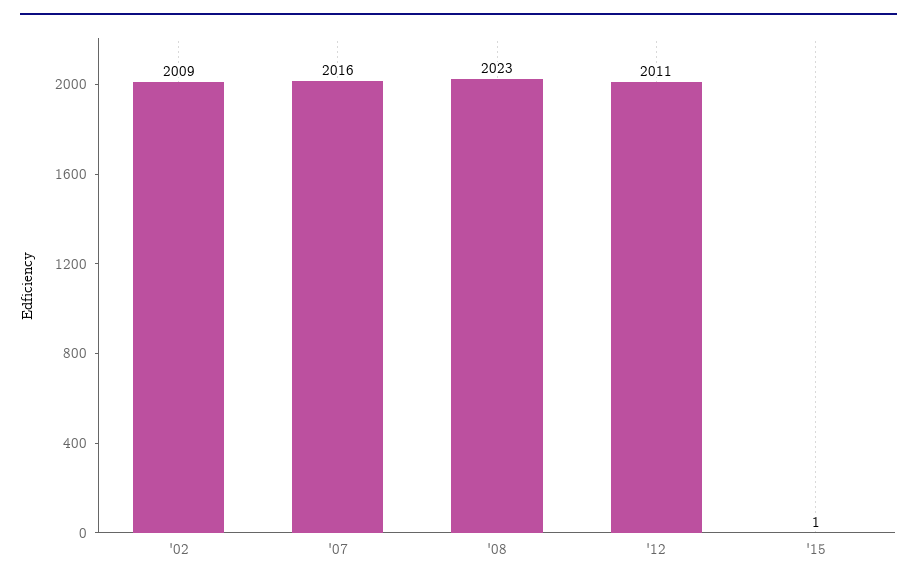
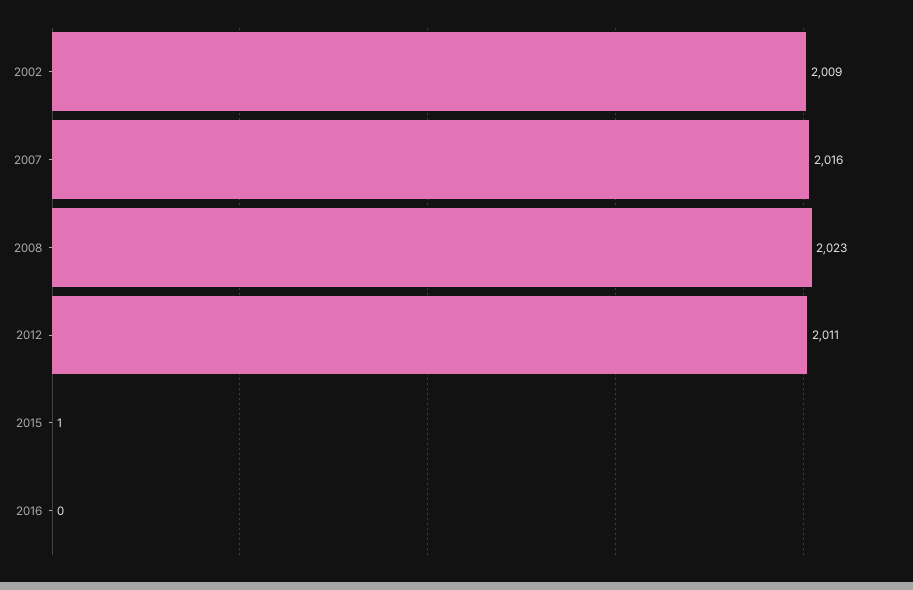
2016: none -> 0

